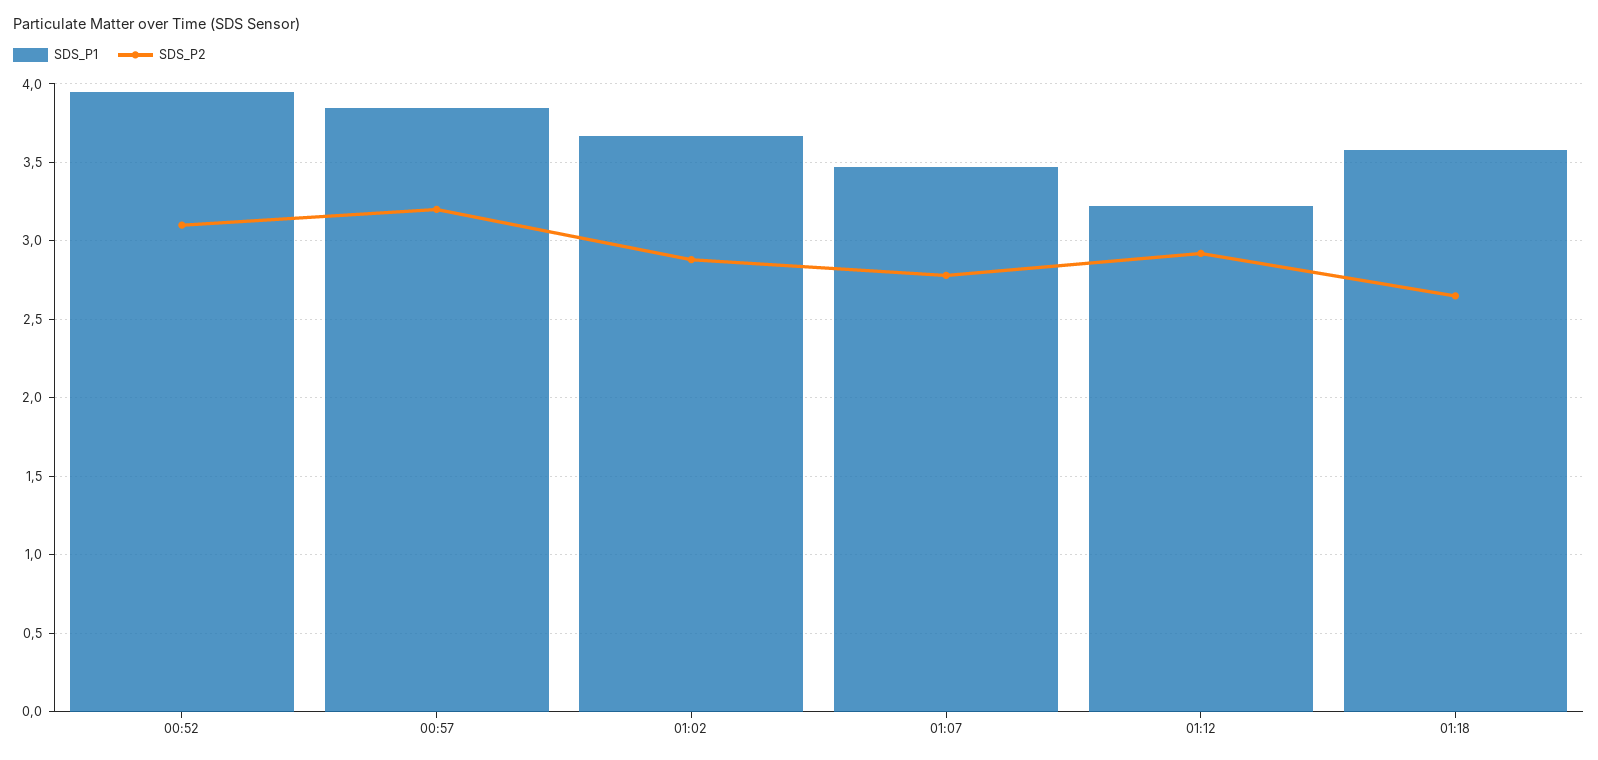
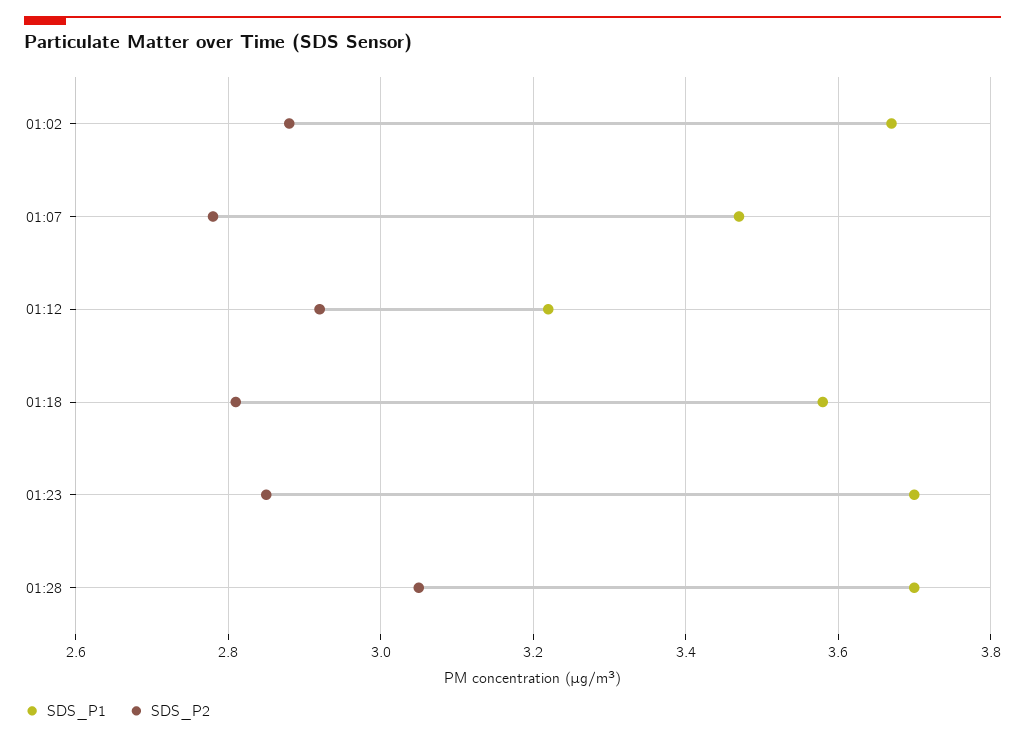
SDS_P1, 00:52: 3.95 -> none
SDS_P2, 00:52: 3.1 -> none
SDS_P1, 00:57: 3.85 -> none
SDS_P2, 00:57: 3.2 -> none
SDS_P2, 01:18: 2.65 -> 2.8
SDS_P1, 01:23: none -> 3.7
SDS_P2, 01:23: none -> 2.85
SDS_P1, 01:28: none -> 3.7
SDS_P2, 01:28: none -> 3.05

